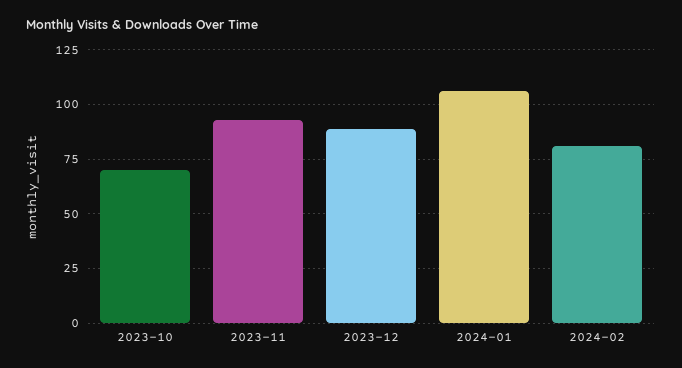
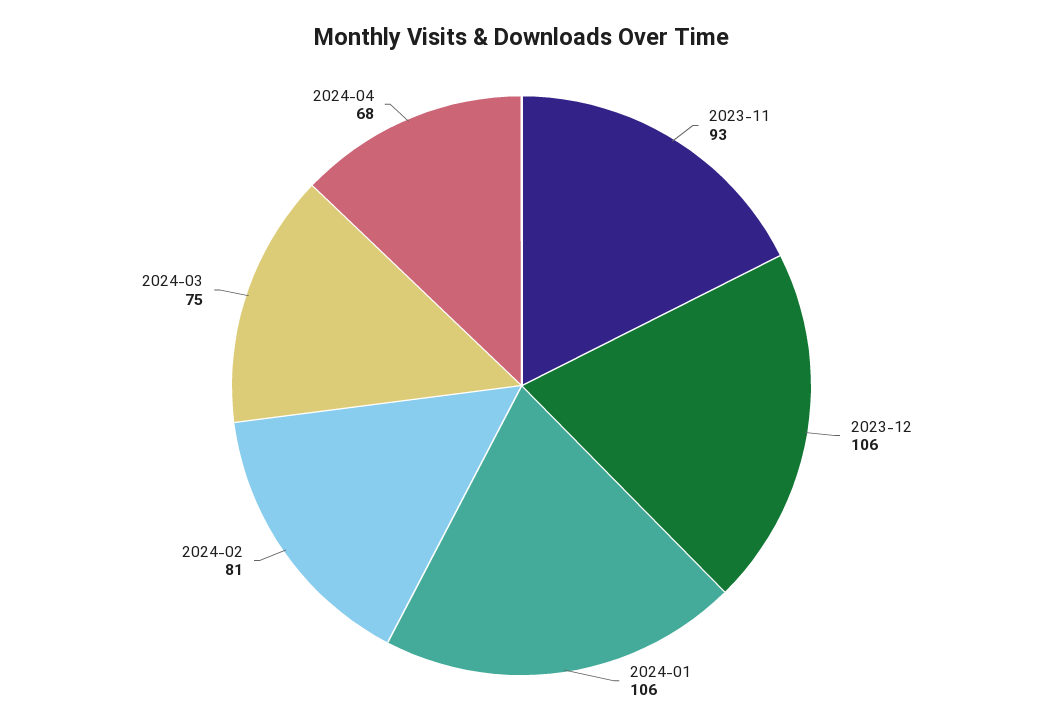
2023-10: 70 -> none
2023-12: 90 -> 106
2024-03: none -> 75
2024-04: none -> 68

